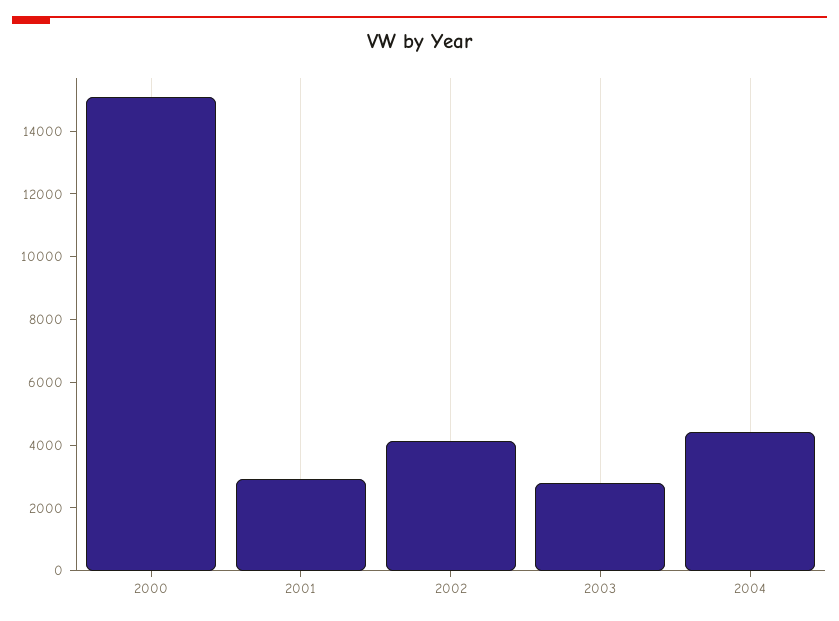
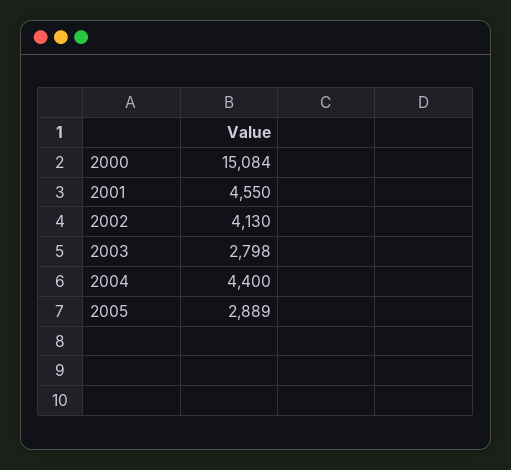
2001: 3000 -> 4550
2005: none -> 2889

